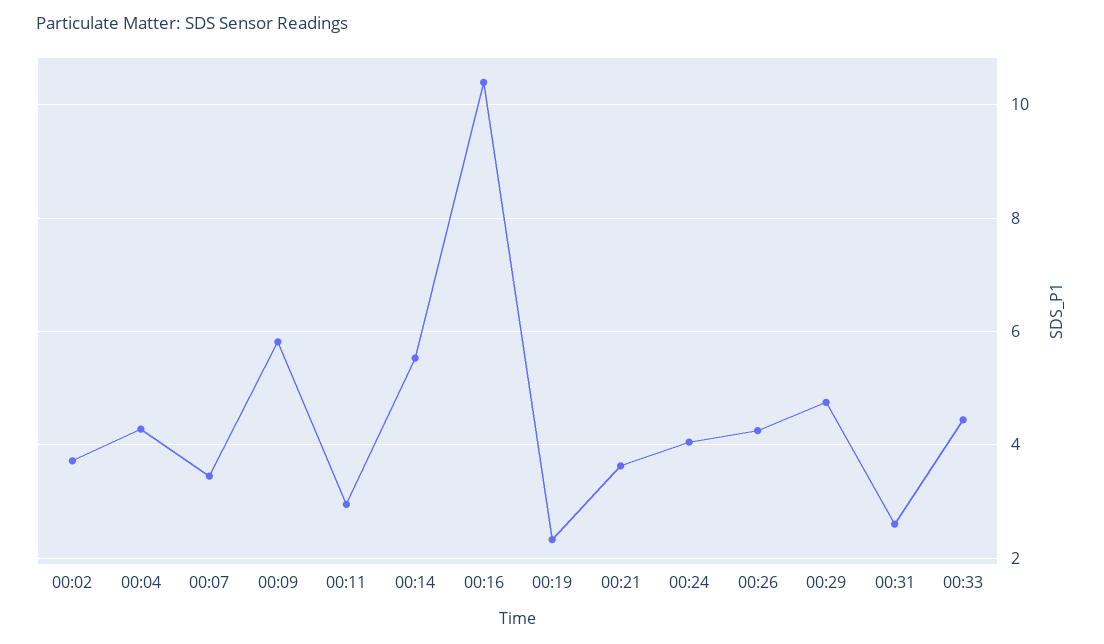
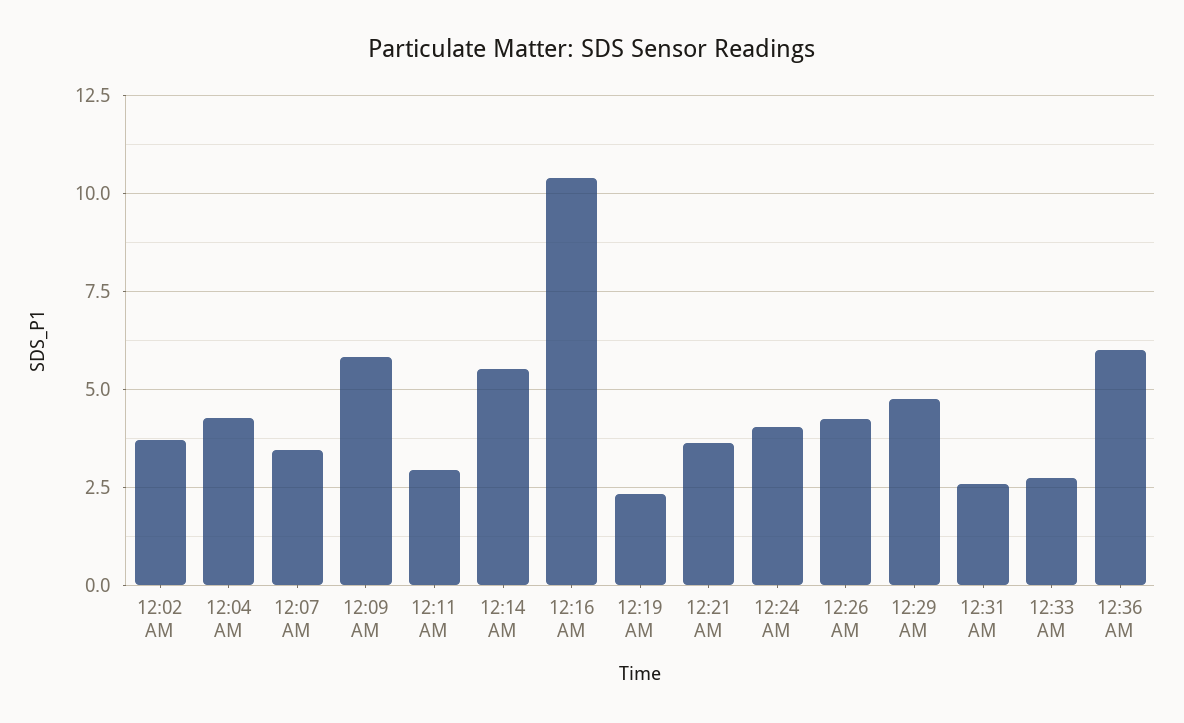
00:33: 4.4 -> 2.75
12:36 AM: none -> 6

